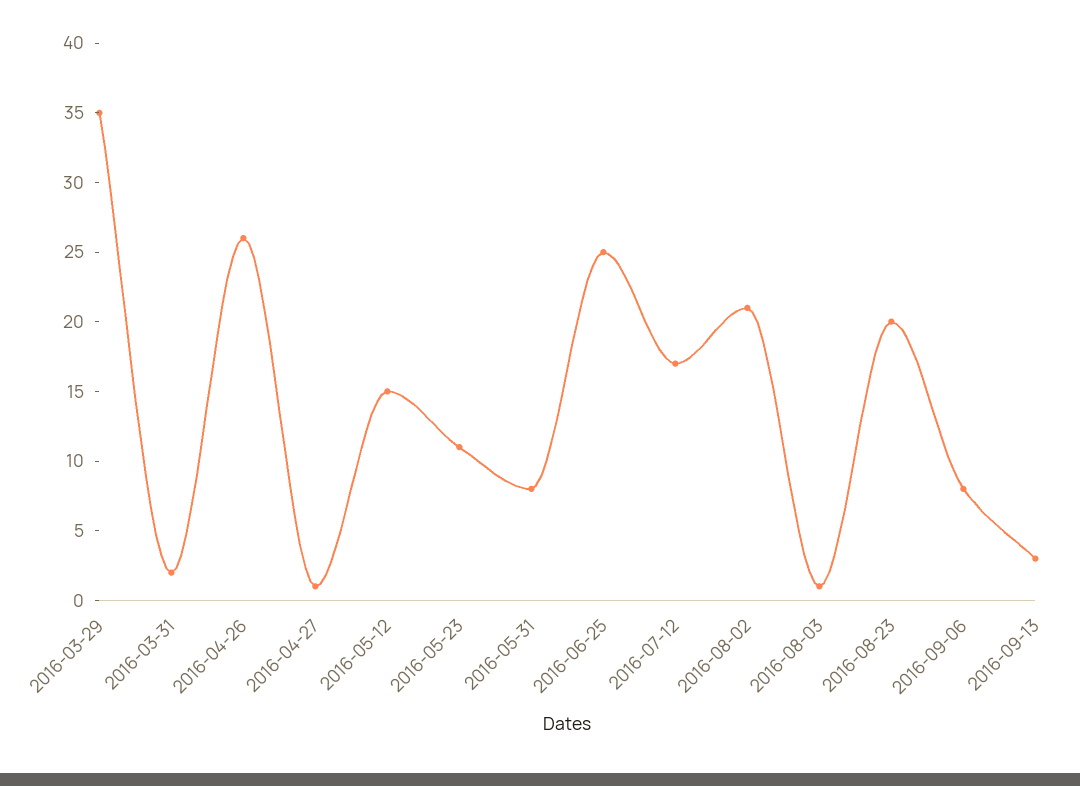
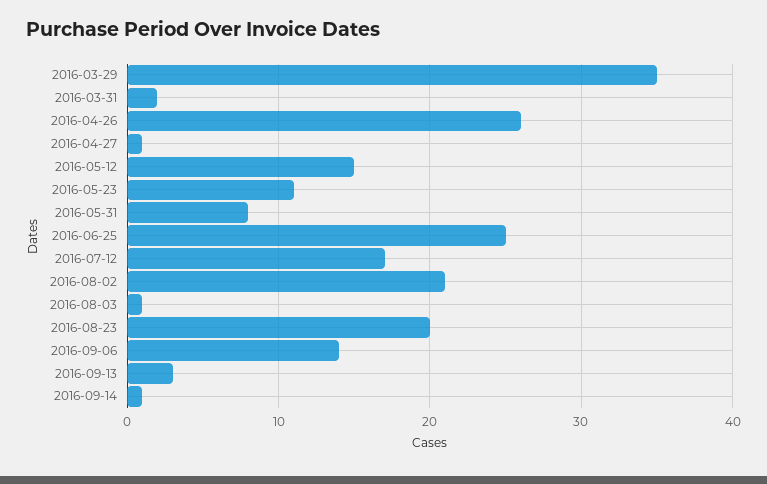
2016-09-06: 8 -> 14
2016-09-14: none -> 1

